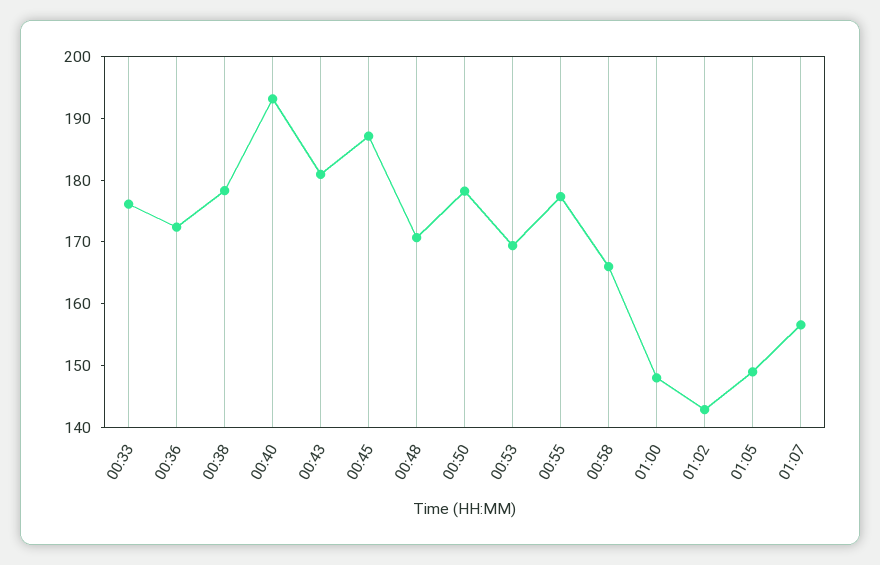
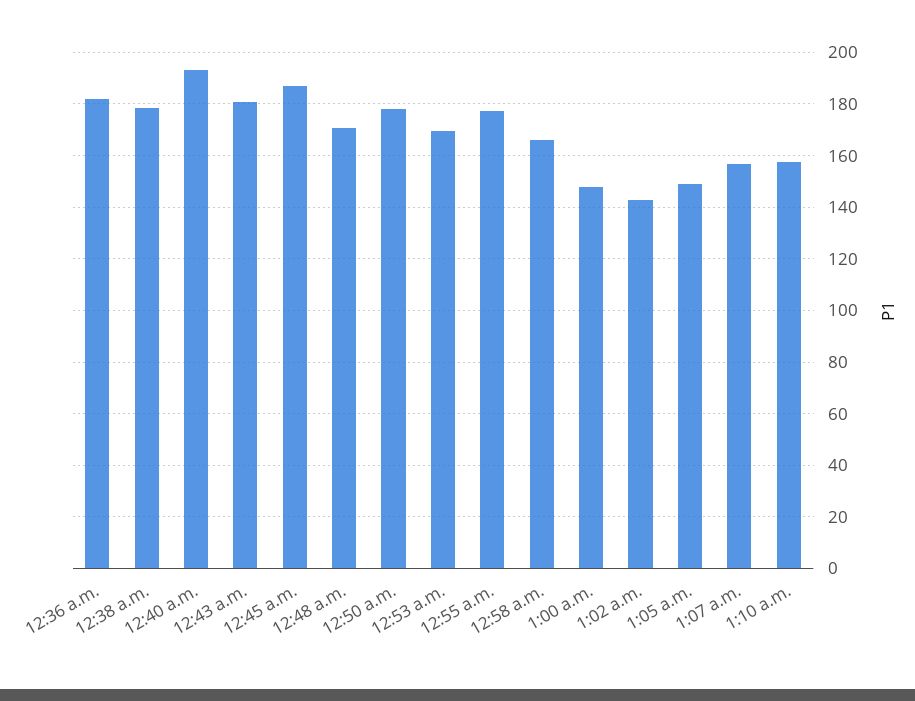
00:33: 176 -> none
00:36: 172 -> 182.5
1:10 a.m.: none -> 157.5

